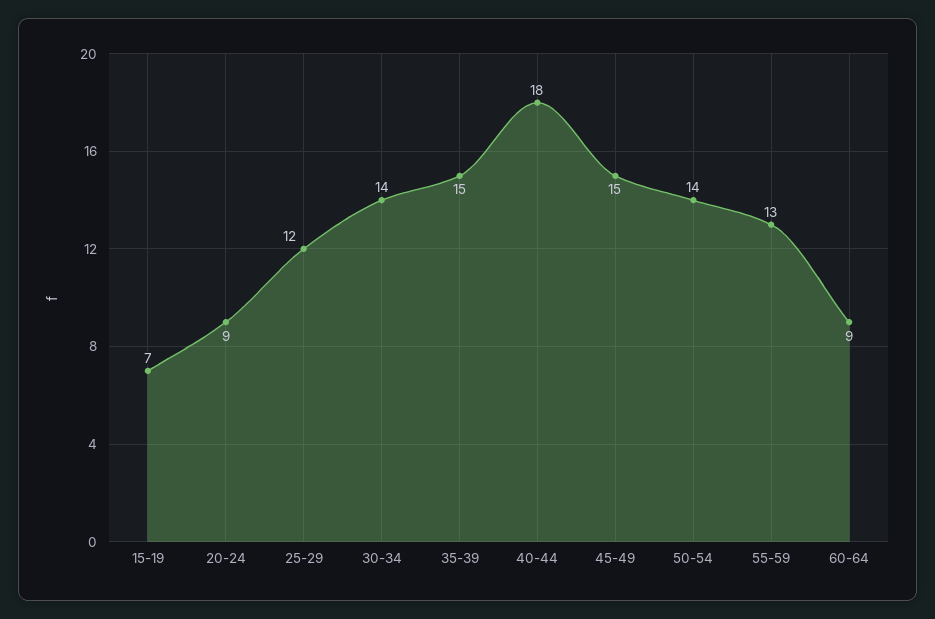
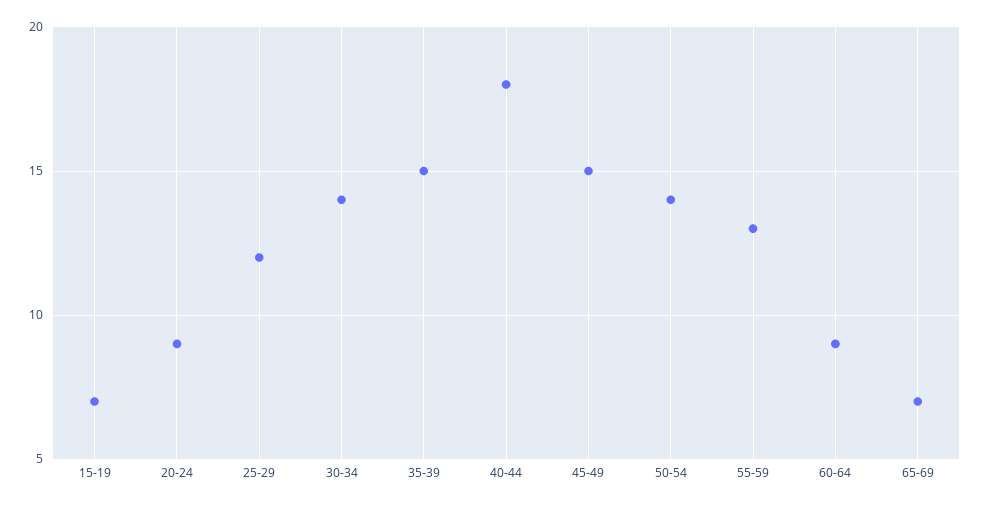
65-69: none -> 7

